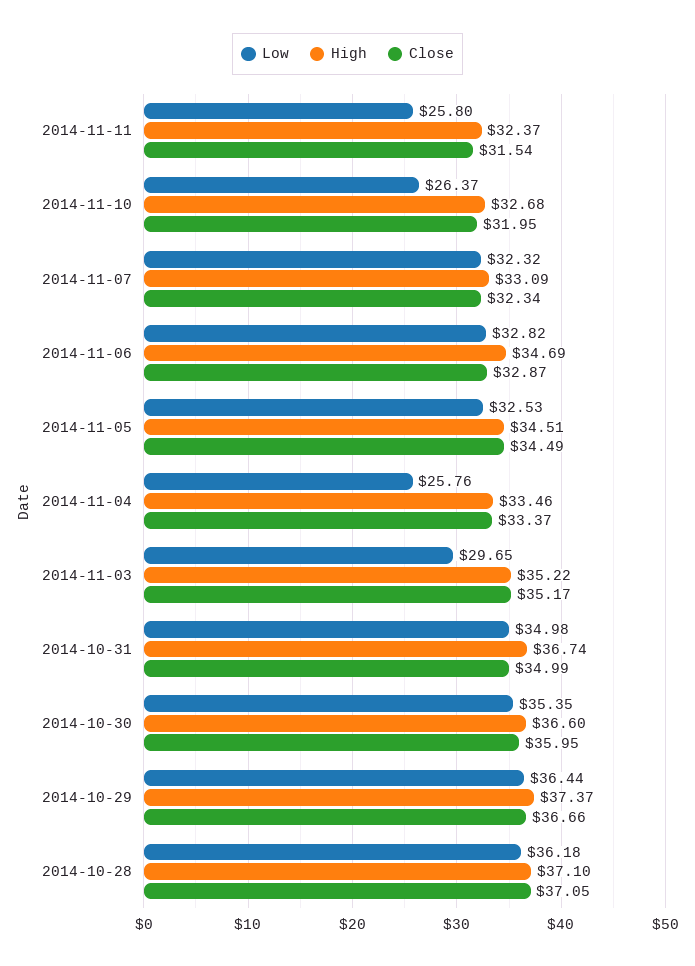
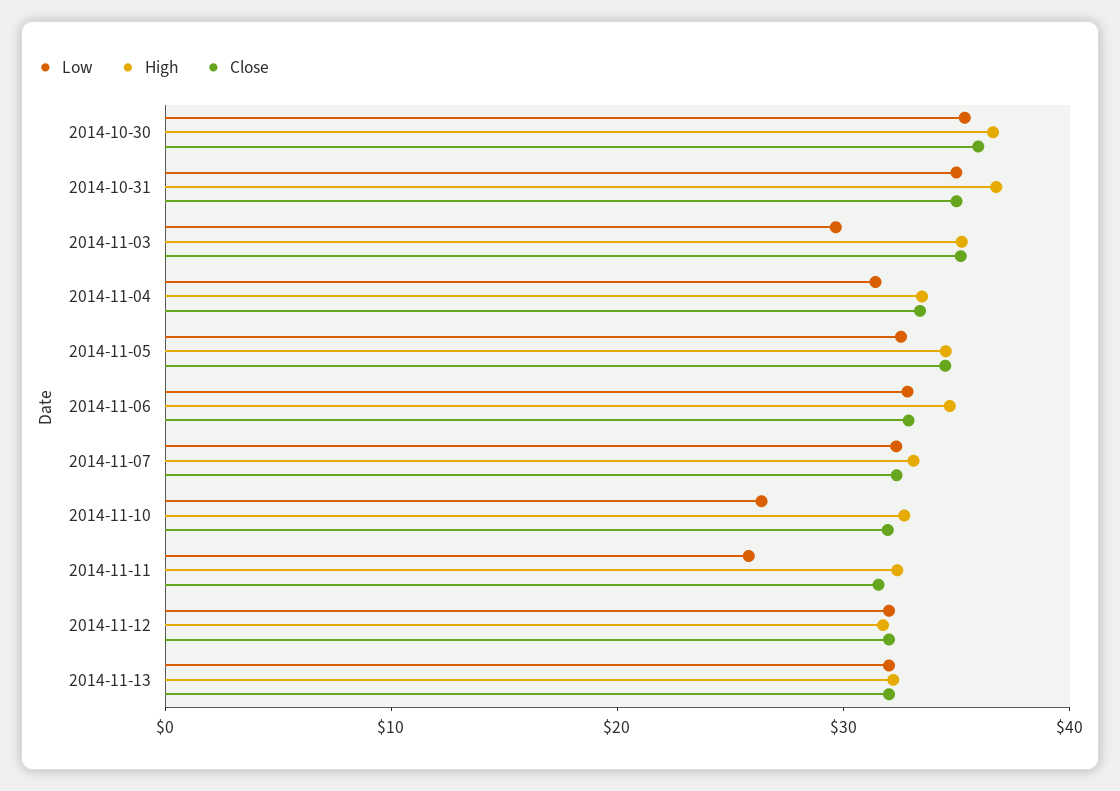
Low, 2014-11-04: 25.76 -> 32
Low, 2014-10-29: 36.44 -> none
High, 2014-10-29: 37.37 -> none
Close, 2014-10-29: 36.66 -> none
Low, 2014-10-28: 36.18 -> none
High, 2014-10-28: 37.1 -> none
Close, 2014-10-28: 37.05 -> none
Low, 2014-11-12: none -> 32
High, 2014-11-12: none -> 32
Close, 2014-11-12: none -> 32
Low, 2014-11-13: none -> 32
High, 2014-11-13: none -> 32
Close, 2014-11-13: none -> 32

